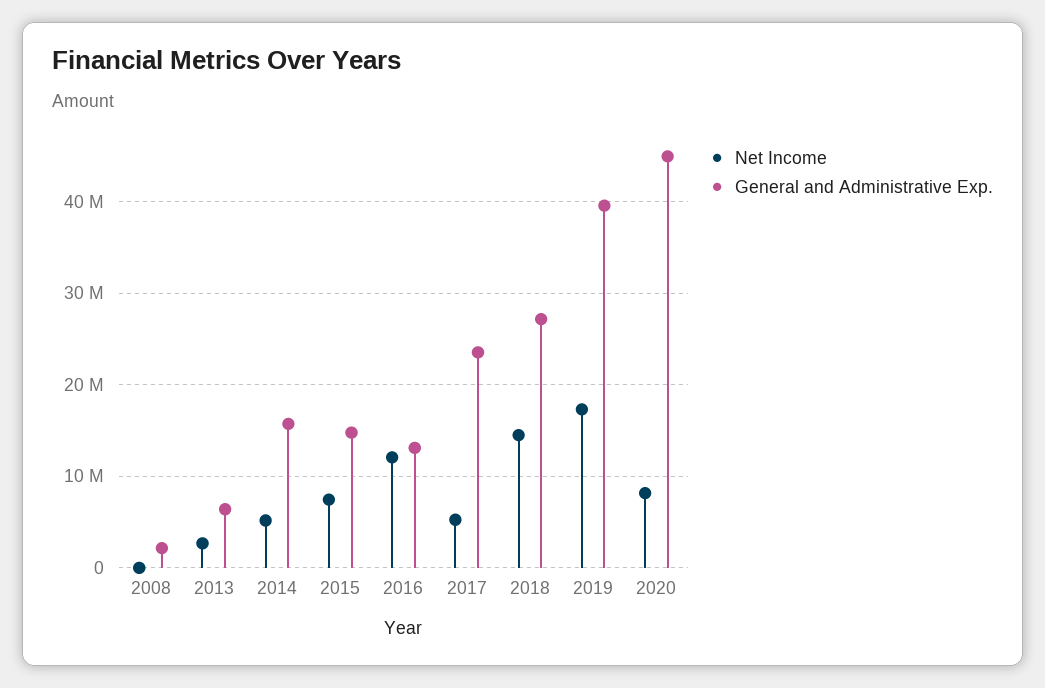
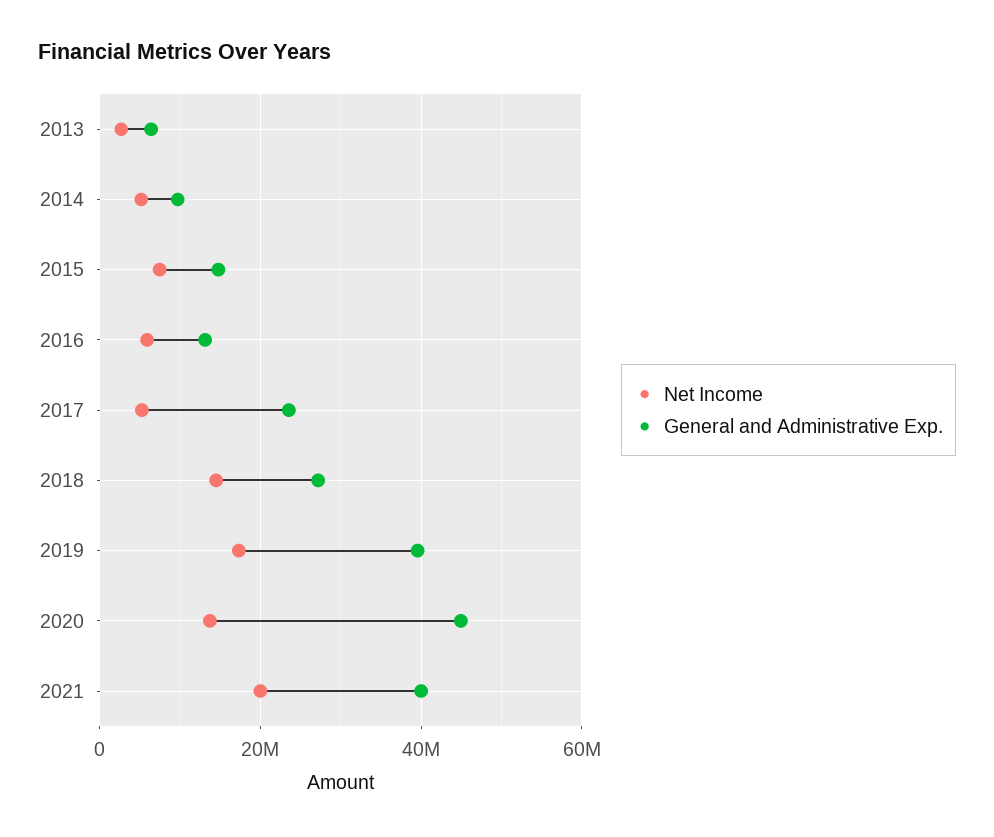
Net Income, 2008: 0 -> none
General and Administrative Exp., 2008: 2000000 -> none
General and Administrative Exp., 2014: 16000000 -> 10000000
Net Income, 2016: 12000000 -> 6000000
Net Income, 2020: 8000000 -> 14000000
Net Income, 2021: none -> 20000000
General and Administrative Exp., 2021: none -> 40000000

